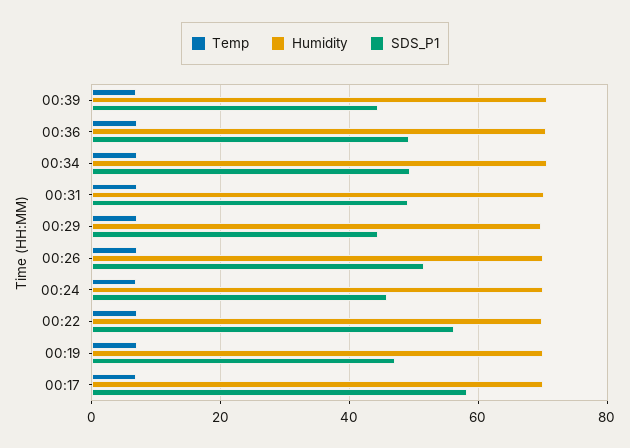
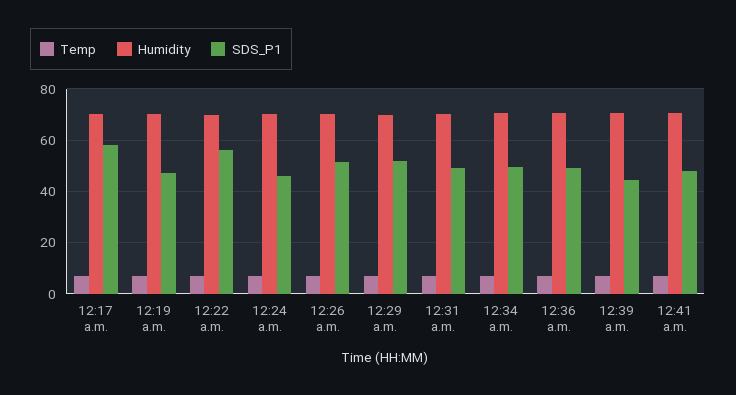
SDS_P1, 00:29: 44 -> 52.5
Temp, 12:41 a.m.: none -> 7.5
Humidity, 12:41 a.m.: none -> 70
SDS_P1, 12:41 a.m.: none -> 47.5

